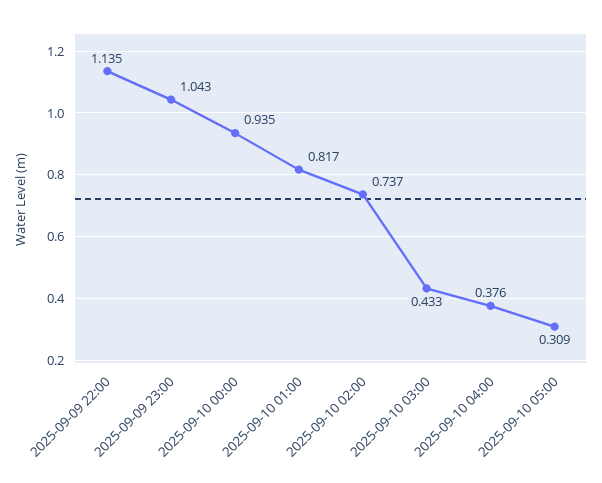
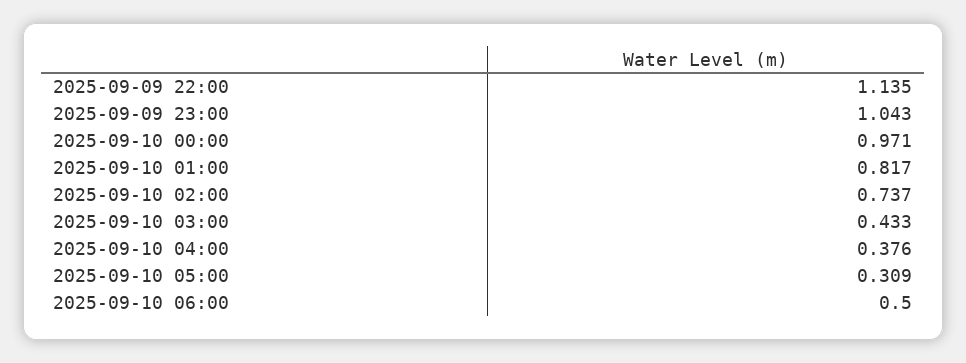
2025-09-10 00:00: 0.935 -> 0.971
2025-09-10 06:00: none -> 0.5

